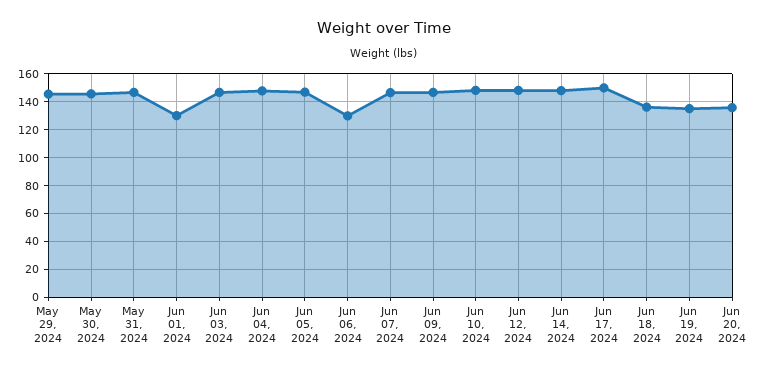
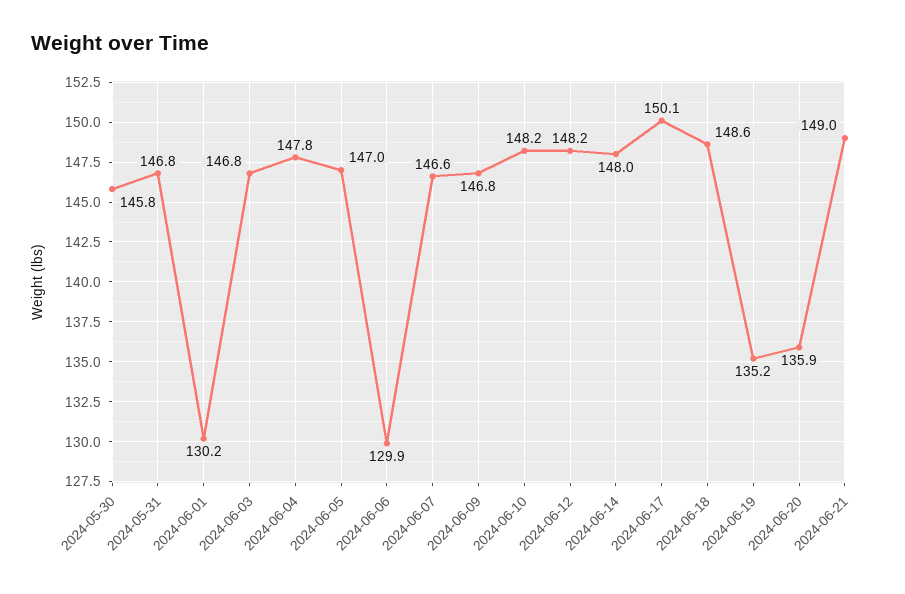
May 29, 2024: 145 -> none
Jun 18, 2024: 135 -> 148.6
2024-06-21: none -> 149

